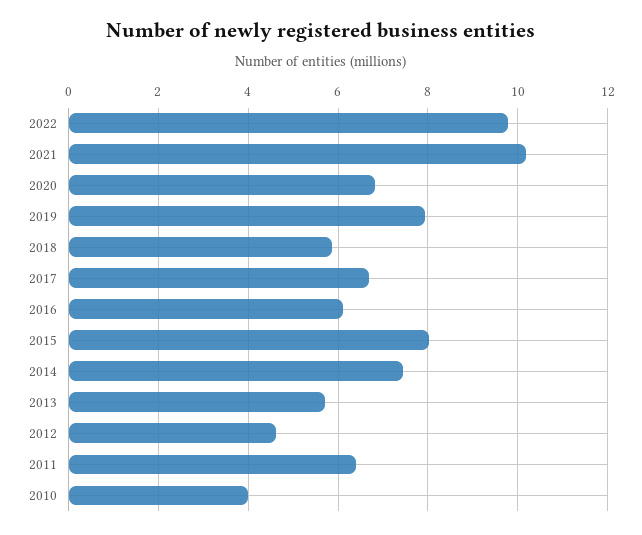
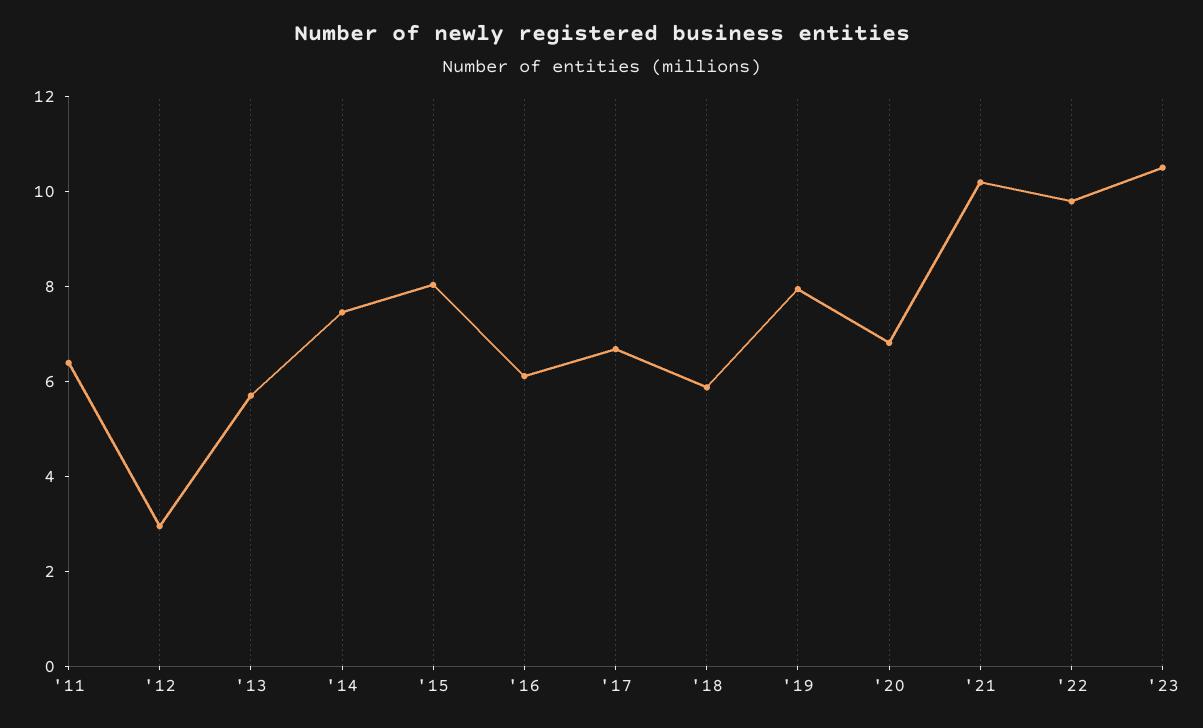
2012: 4.6 -> 3
2010: 4 -> none
'23: none -> 10.5

